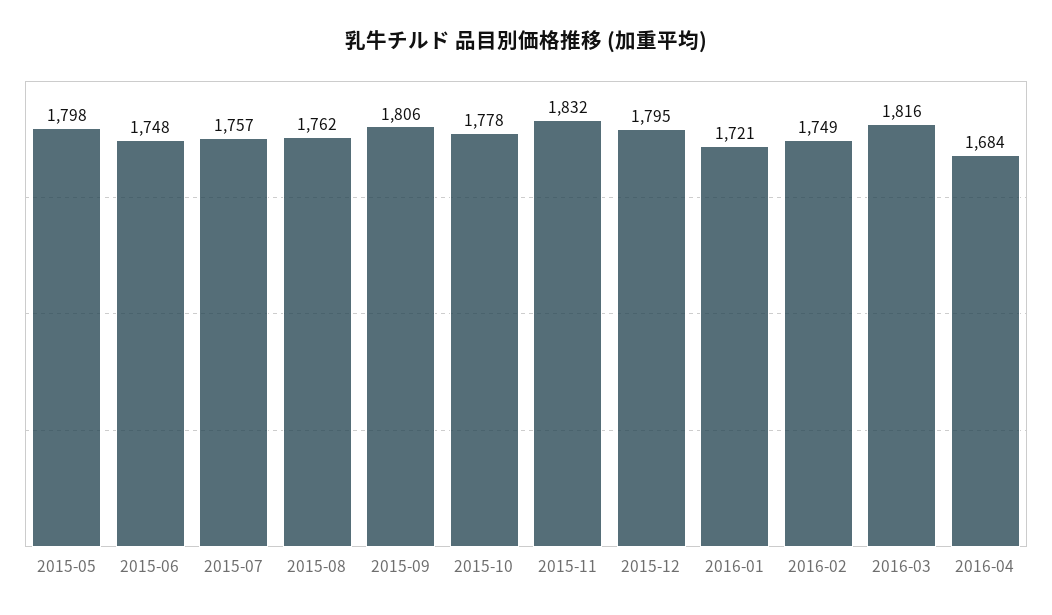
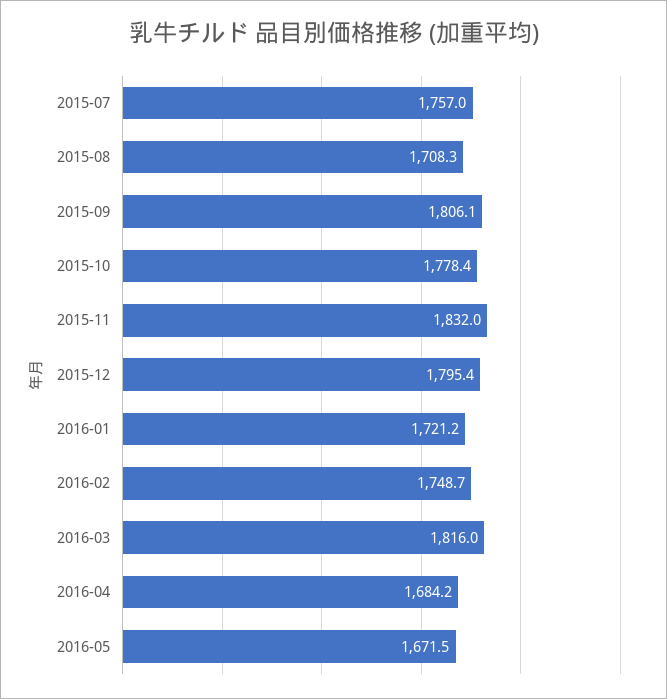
2015-05: 1798 -> none
2015-06: 1748 -> none
2015-08: 1762 -> 1708.3
2016-05: none -> 1671.5

